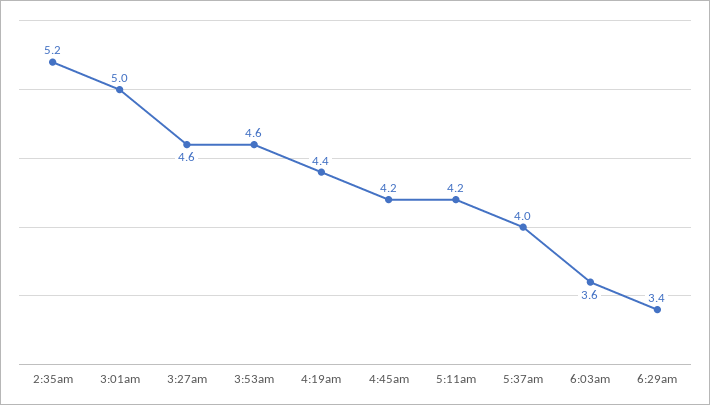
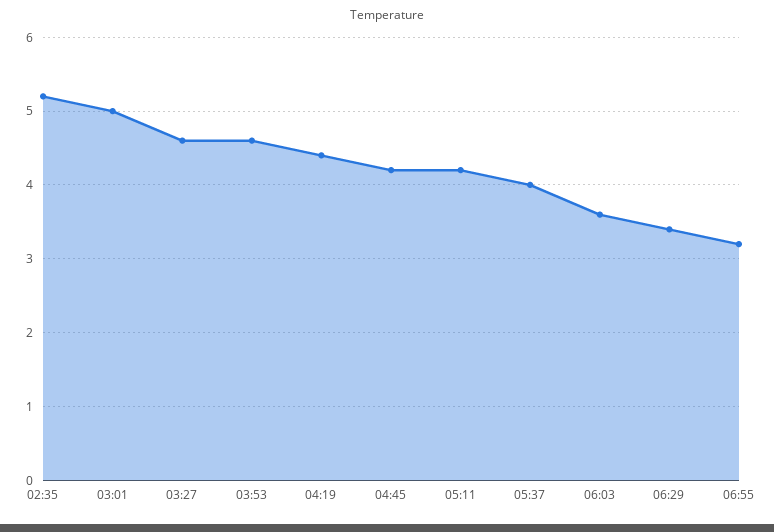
06:55: none -> 3.2

